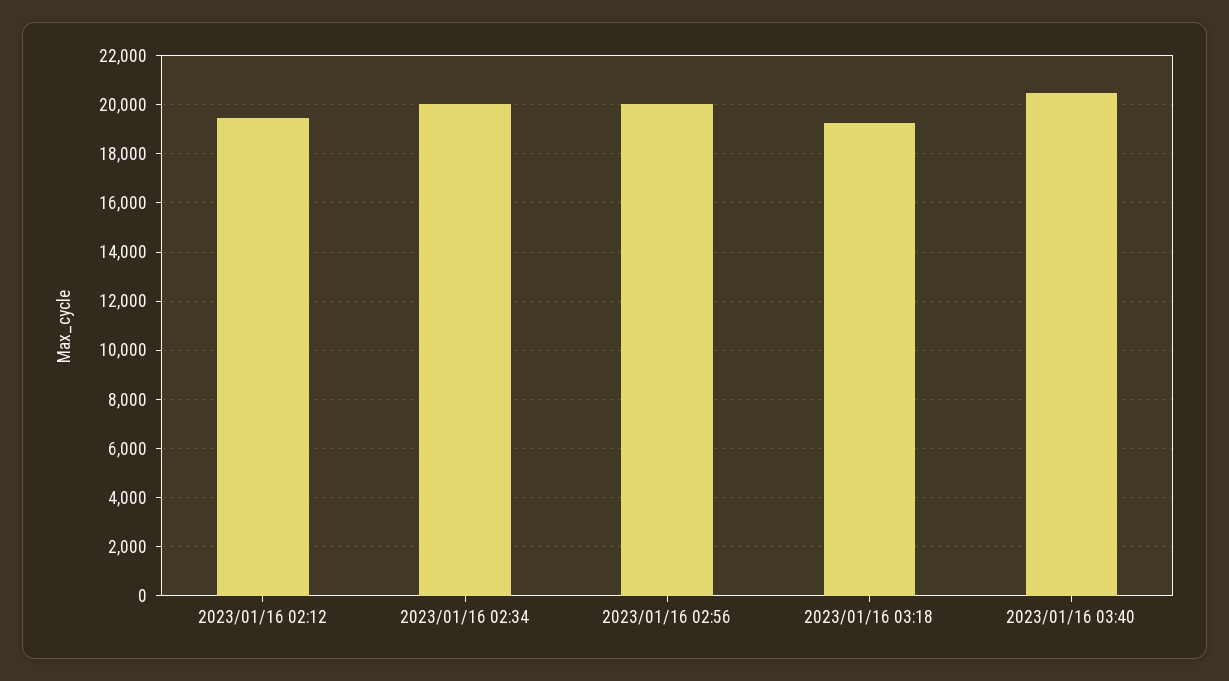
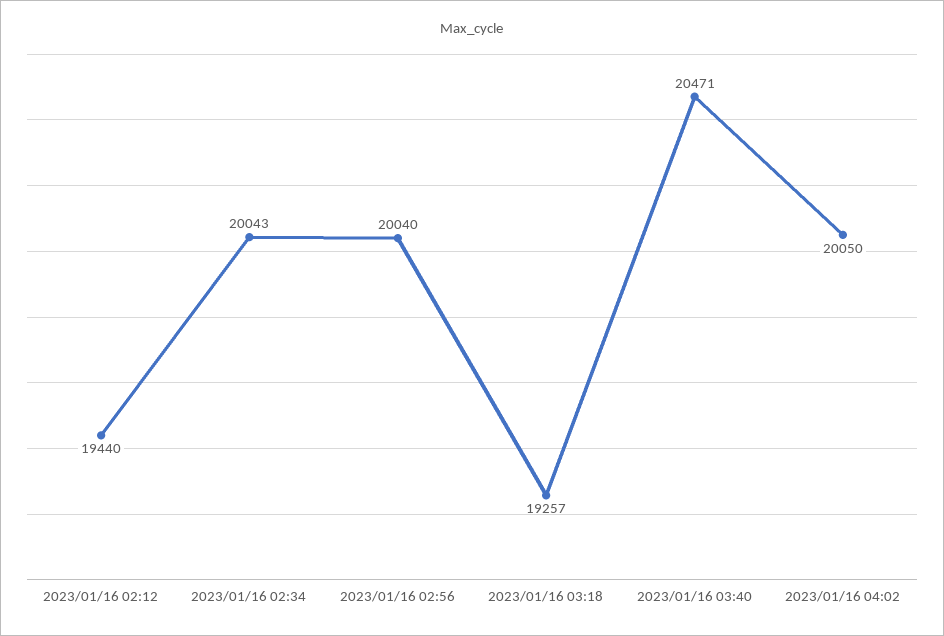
2023/01/16 04:02: none -> 20050

